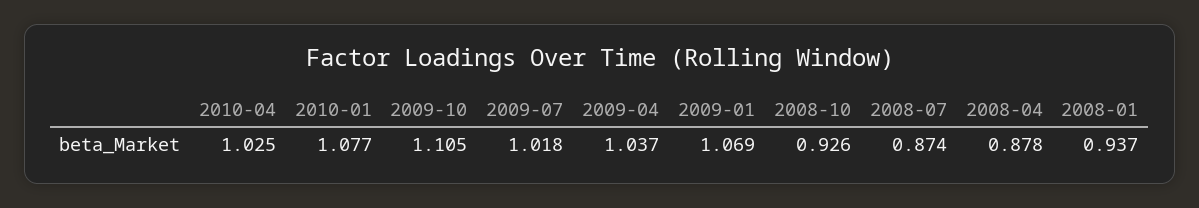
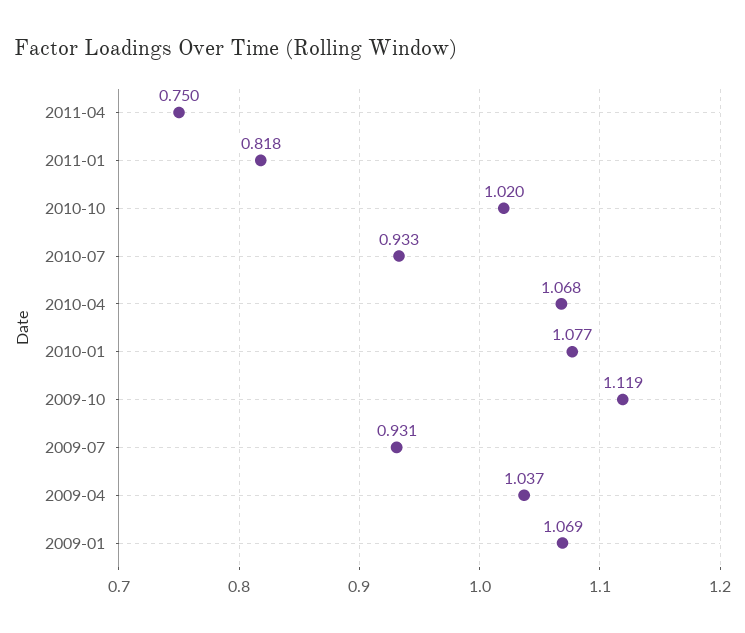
2010-04: 1.025 -> 1.068
2009-10: 1.105 -> 1.119
2009-07: 1.018 -> 0.931
2008-10: 0.926 -> none
2008-07: 0.874 -> none
2008-04: 0.878 -> none
2008-01: 0.937 -> none
2011-04: none -> 0.75
2011-01: none -> 0.818
2010-10: none -> 1.02
2010-07: none -> 0.933

